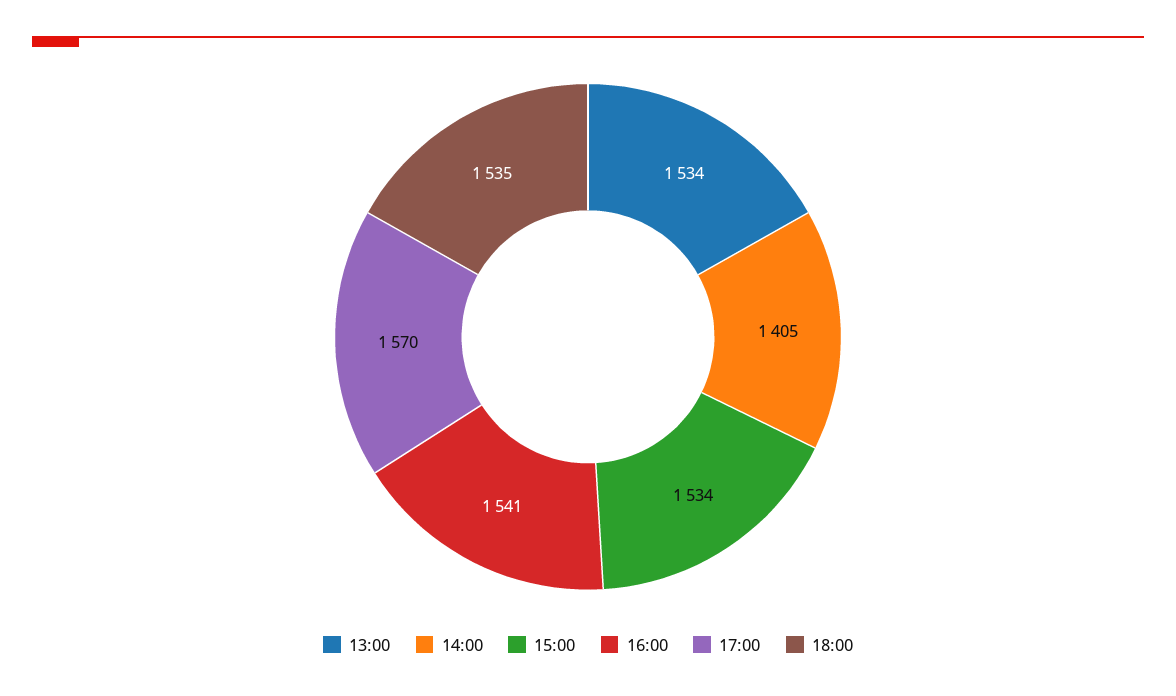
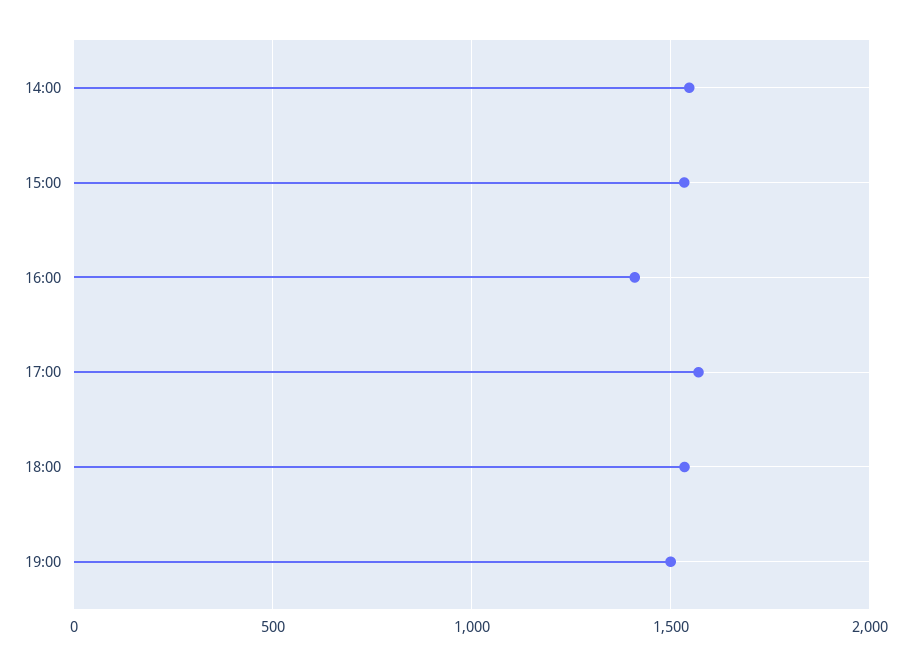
13:00: 1534 -> none
14:00: 1405 -> 1550
16:00: 1541 -> 1400
19:00: none -> 1500

